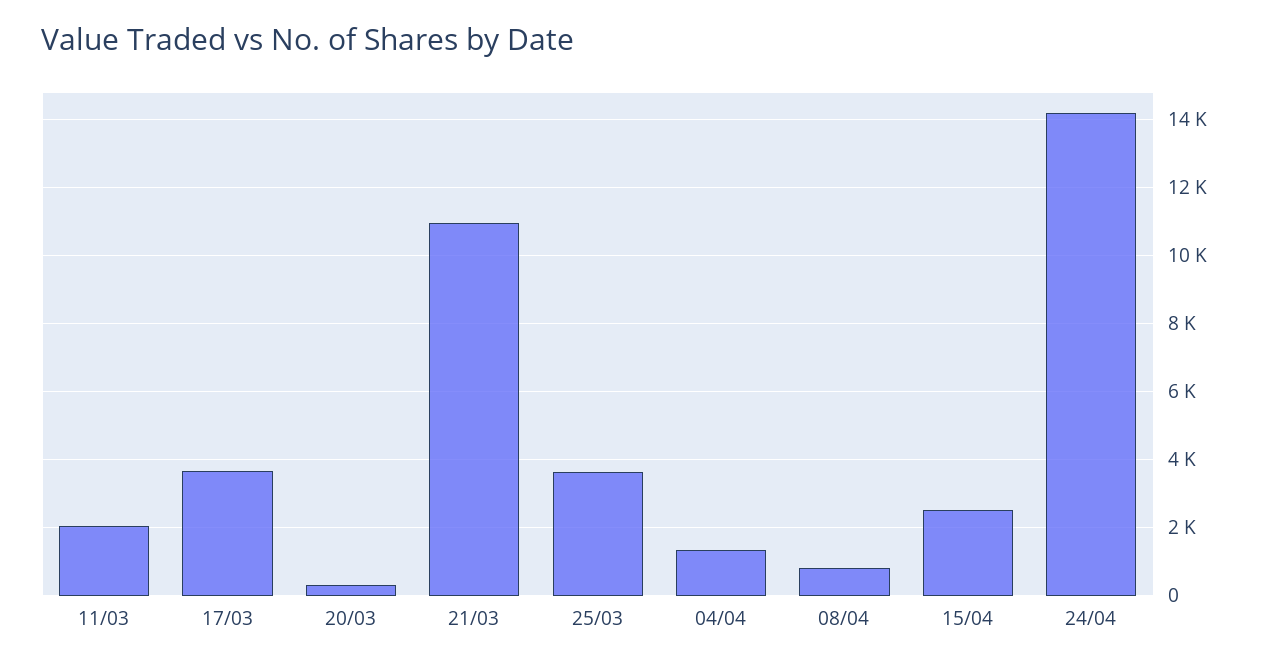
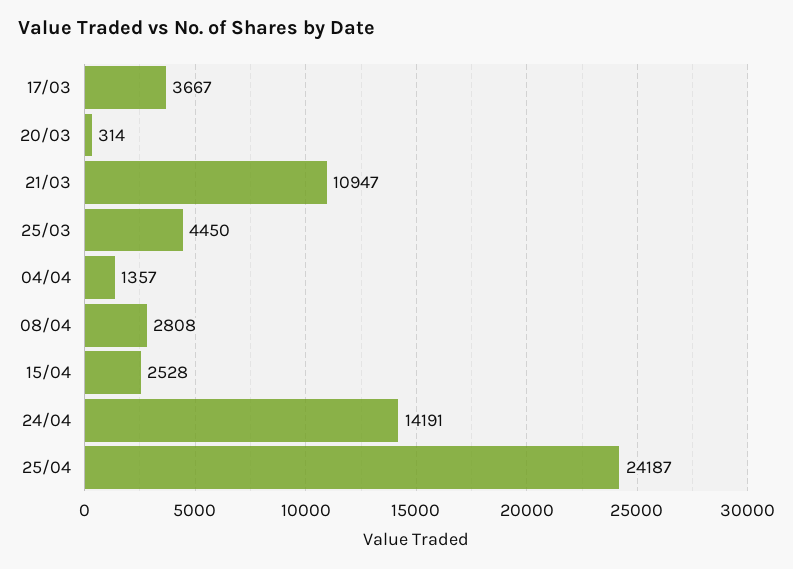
11/03: 2000 -> none
25/03: 3600 -> 4450
08/04: 800 -> 2808
25/04: none -> 24187

